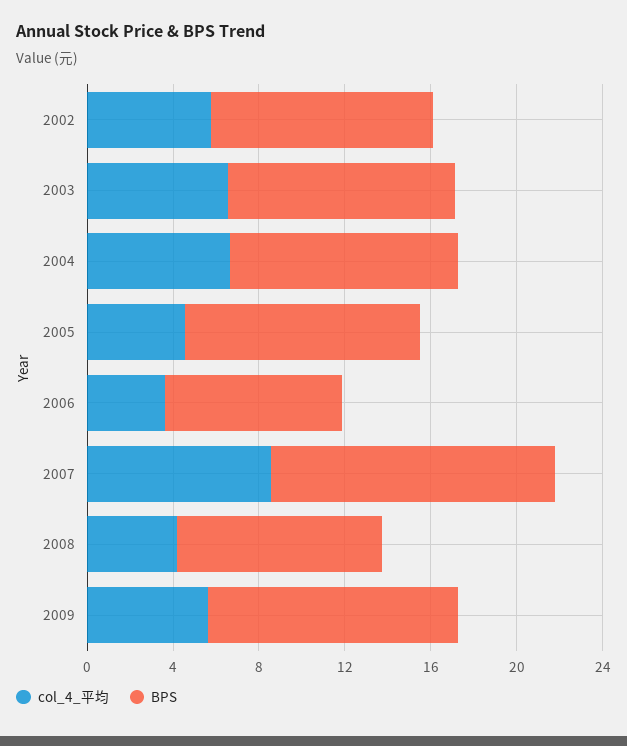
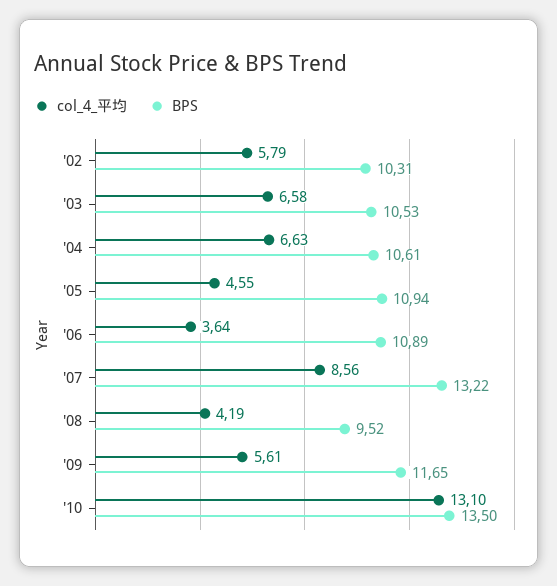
BPS, 2006: 8 -> 10.89
col_4_平均, '10: none -> 13.1
BPS, '10: none -> 13.5

